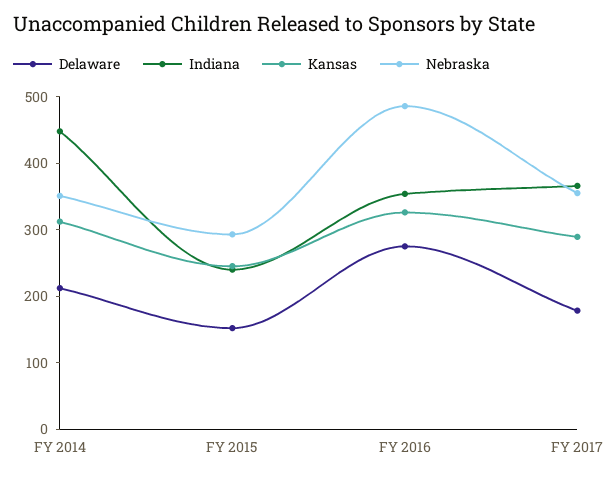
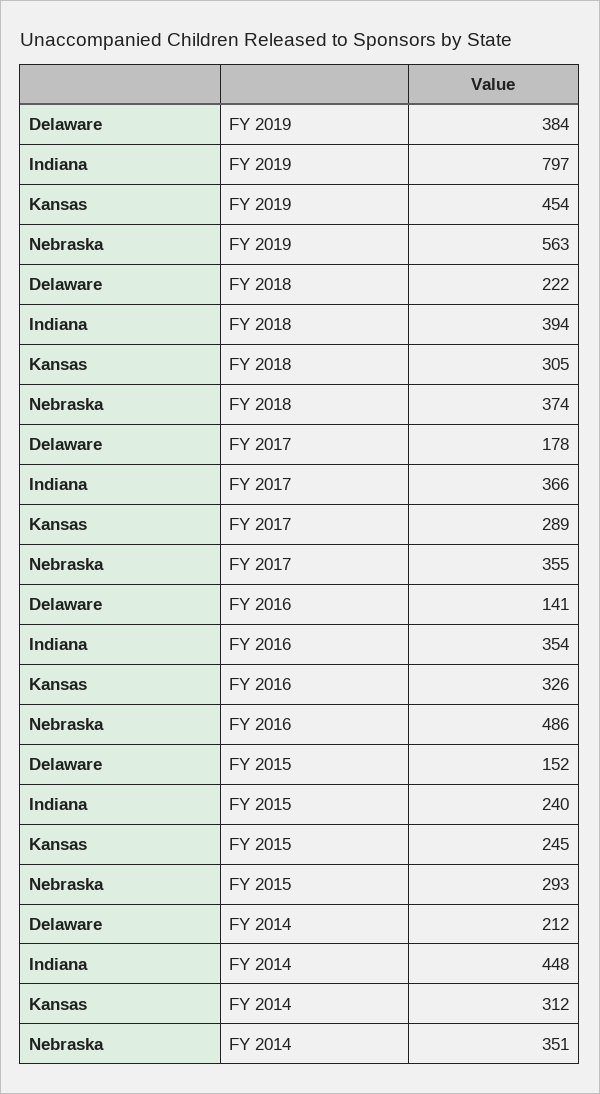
Delaware, FY 2016: 280 -> 141
Delaware, FY 2019: none -> 384
Indiana, FY 2019: none -> 797
Kansas, FY 2019: none -> 454
Nebraska, FY 2019: none -> 563
Delaware, FY 2018: none -> 222
Indiana, FY 2018: none -> 394
Kansas, FY 2018: none -> 305
Nebraska, FY 2018: none -> 374

